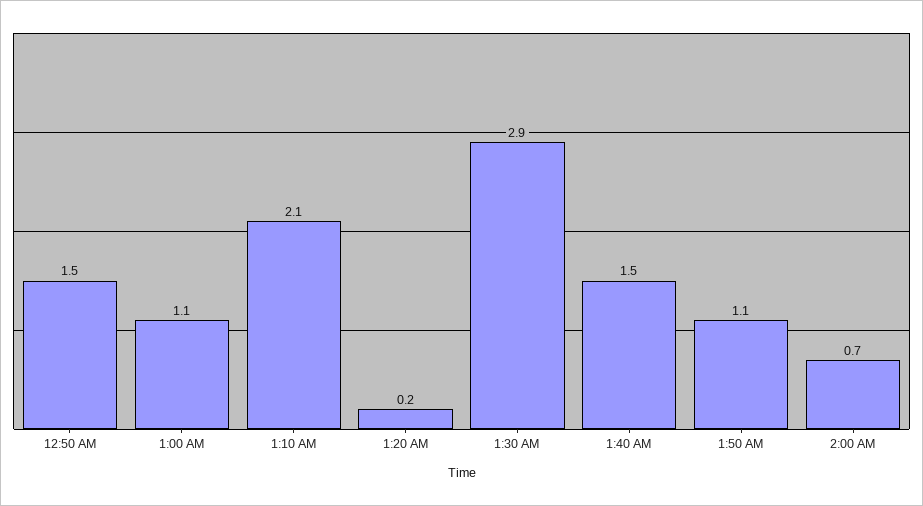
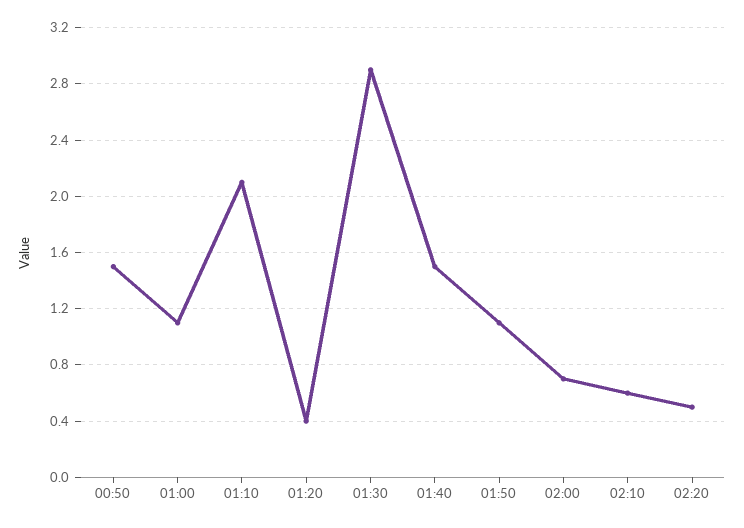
1:20 AM: 0.2 -> 0.4
02:10: none -> 0.6
02:20: none -> 0.5

